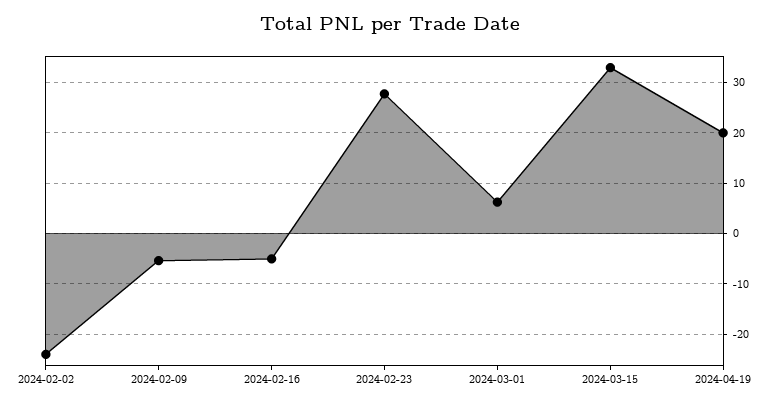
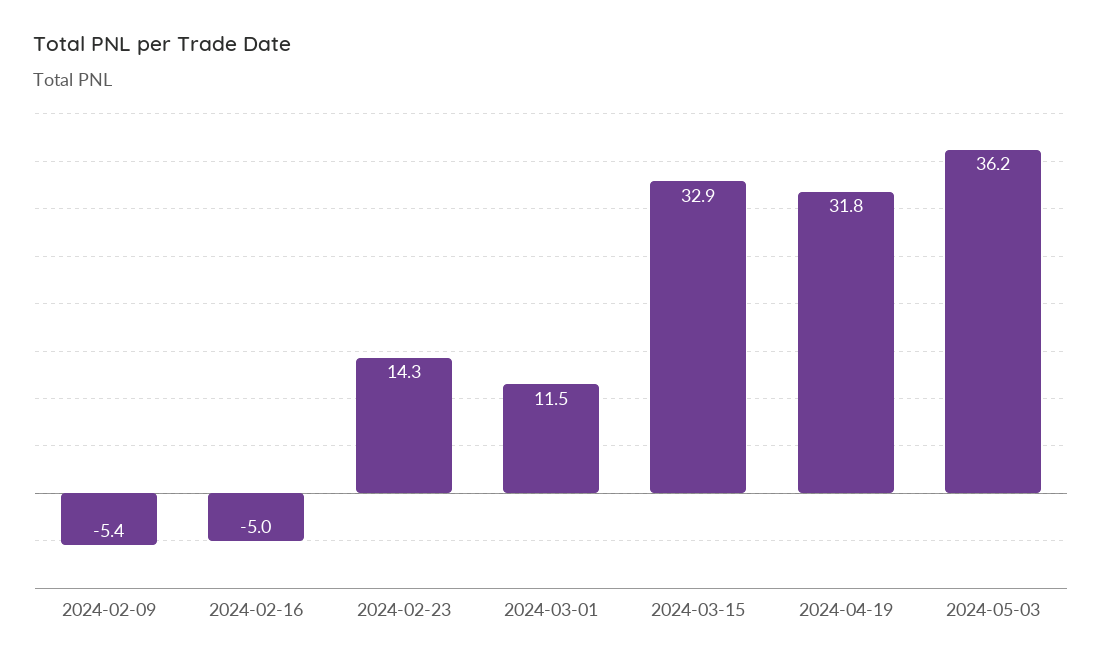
2024-02-02: -24 -> none
2024-02-23: 28 -> 14.3
2024-03-01: 6 -> 11.5
2024-04-19: 20 -> 31.8
2024-05-03: none -> 36.2

